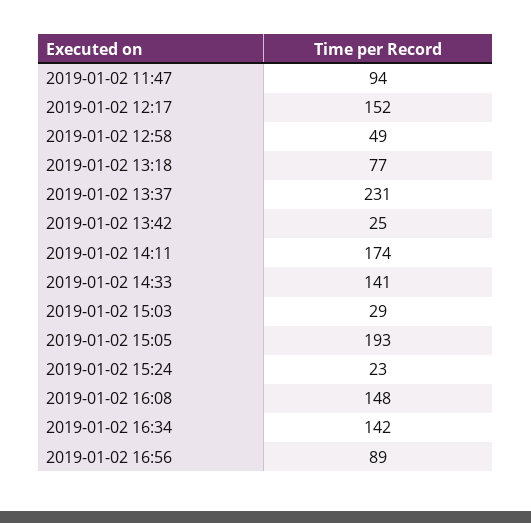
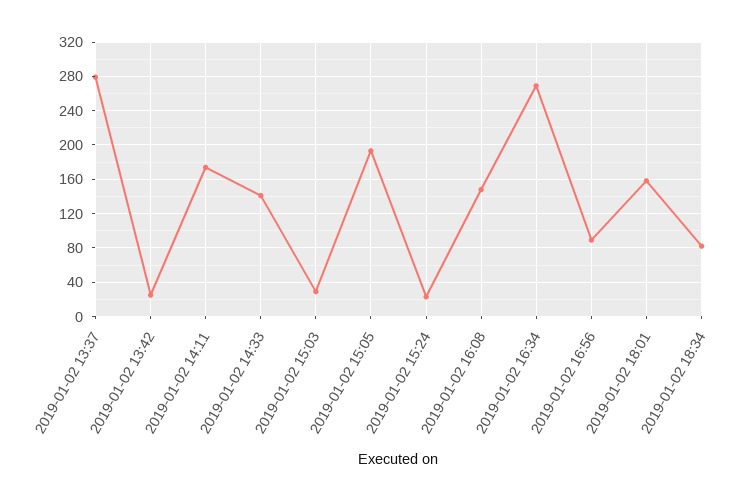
2019-01-02 11:47: 94 -> none
2019-01-02 12:17: 152 -> none
2019-01-02 12:58: 49 -> none
2019-01-02 13:18: 77 -> none
2019-01-02 13:37: 231 -> 280
2019-01-02 16:34: 142 -> 270
2019-01-02 18:01: none -> 160
2019-01-02 18:34: none -> 80

